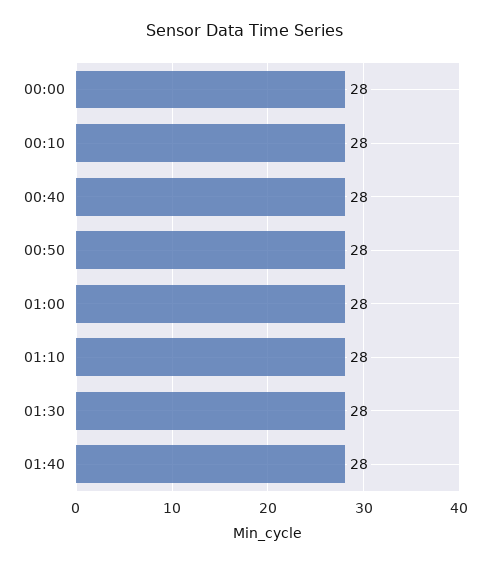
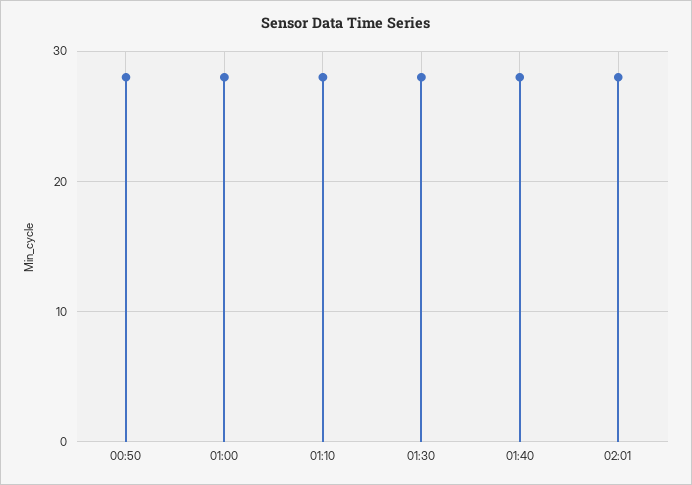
00:00: 28 -> none
00:10: 28 -> none
00:40: 28 -> none
02:01: none -> 28

